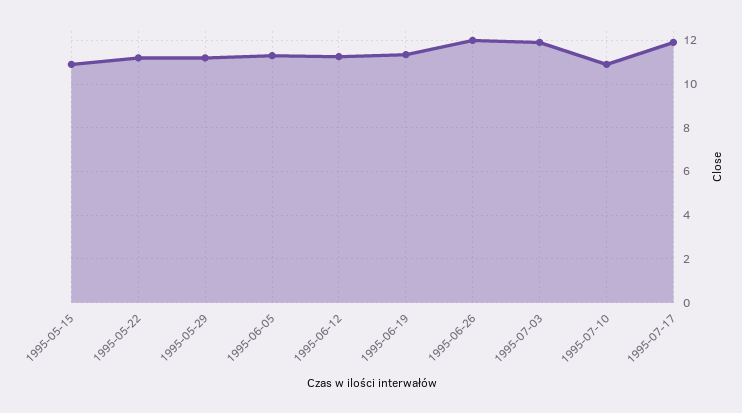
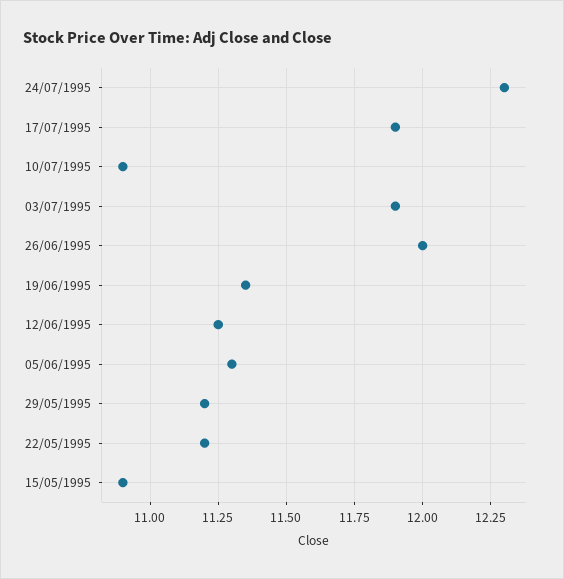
24/07/1995: none -> 12.3

